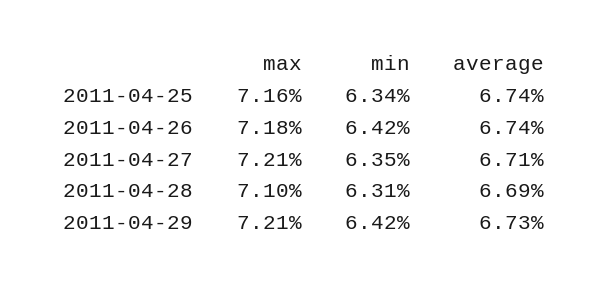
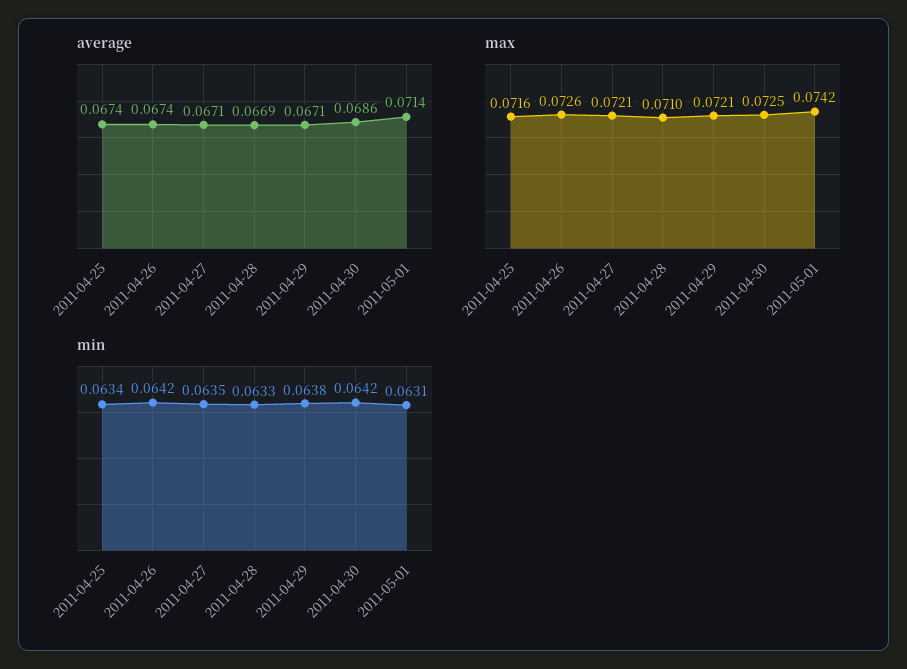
max, 2011-04-26: 0.0718 -> 0.0726
min, 2011-04-28: 0.0631 -> 0.0633
min, 2011-04-29: 0.0642 -> 0.0638
average, 2011-04-29: 0.0673 -> 0.0671
average, 2011-04-30: none -> 0.0686
average, 2011-05-01: none -> 0.0714
max, 2011-04-30: none -> 0.0725
max, 2011-05-01: none -> 0.0742
min, 2011-04-30: none -> 0.0642
min, 2011-05-01: none -> 0.0631

